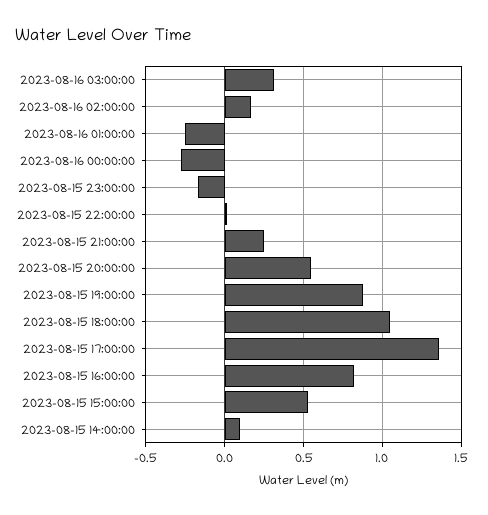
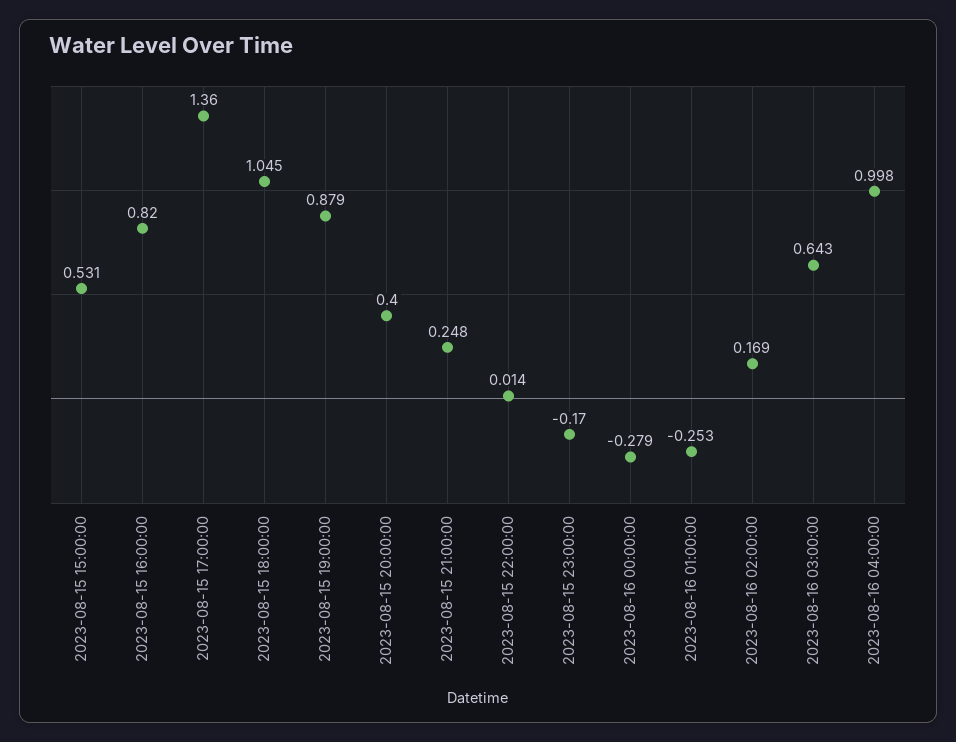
2023-08-16 03:00:00: 0.3 -> 0.643
2023-08-15 20:00:00: 0.55 -> 0.4
2023-08-15 14:00:00: 0.1 -> none
2023-08-16 04:00:00: none -> 0.998

